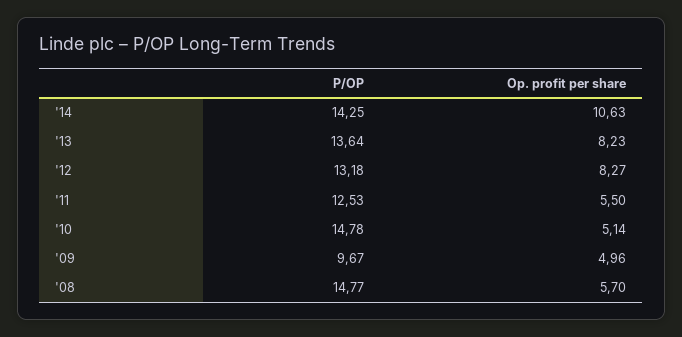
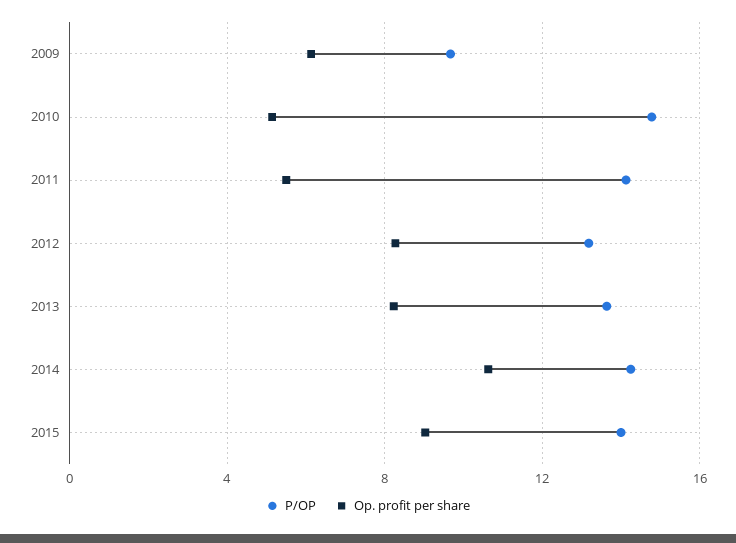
P/OP, '11: 12.53 -> 14
Op. profit per share, '09: 4.96 -> 6
P/OP, '08: 14.77 -> none
Op. profit per share, '08: 5.7 -> none
P/OP, 2015: none -> 14
Op. profit per share, 2015: none -> 9

